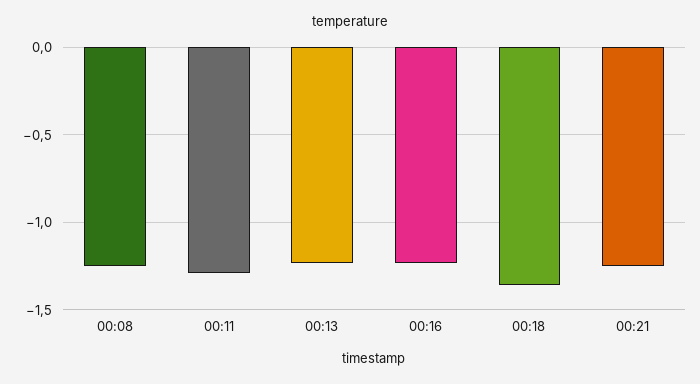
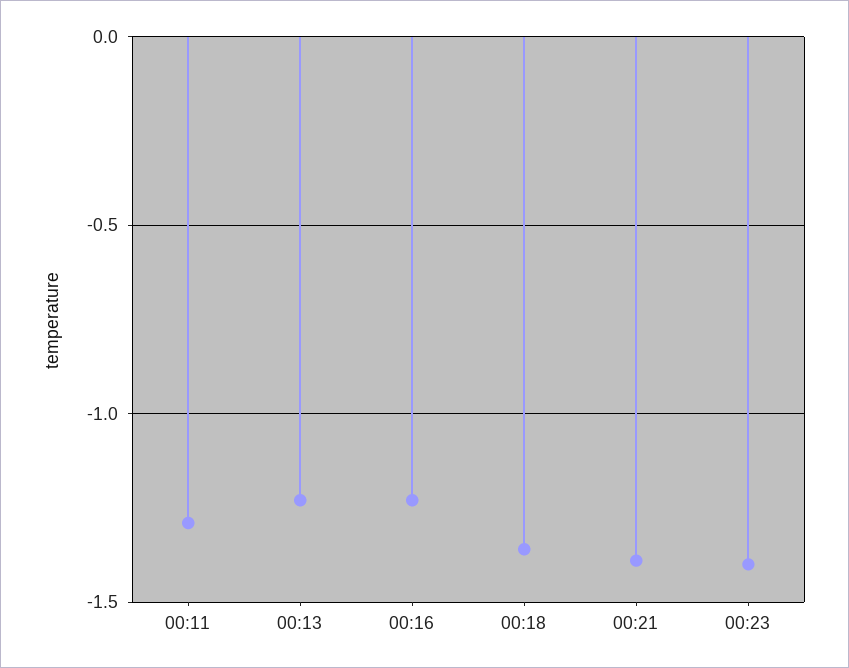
00:08: -1.25 -> none
00:21: -1.25 -> -1.4
00:23: none -> -1.4

